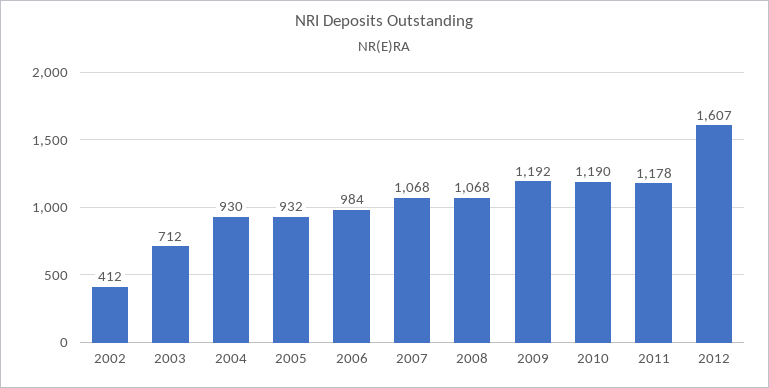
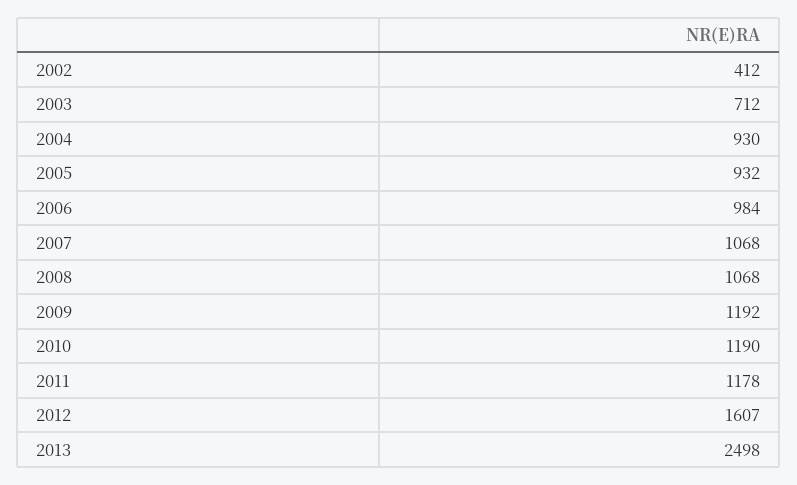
2013: none -> 2498

